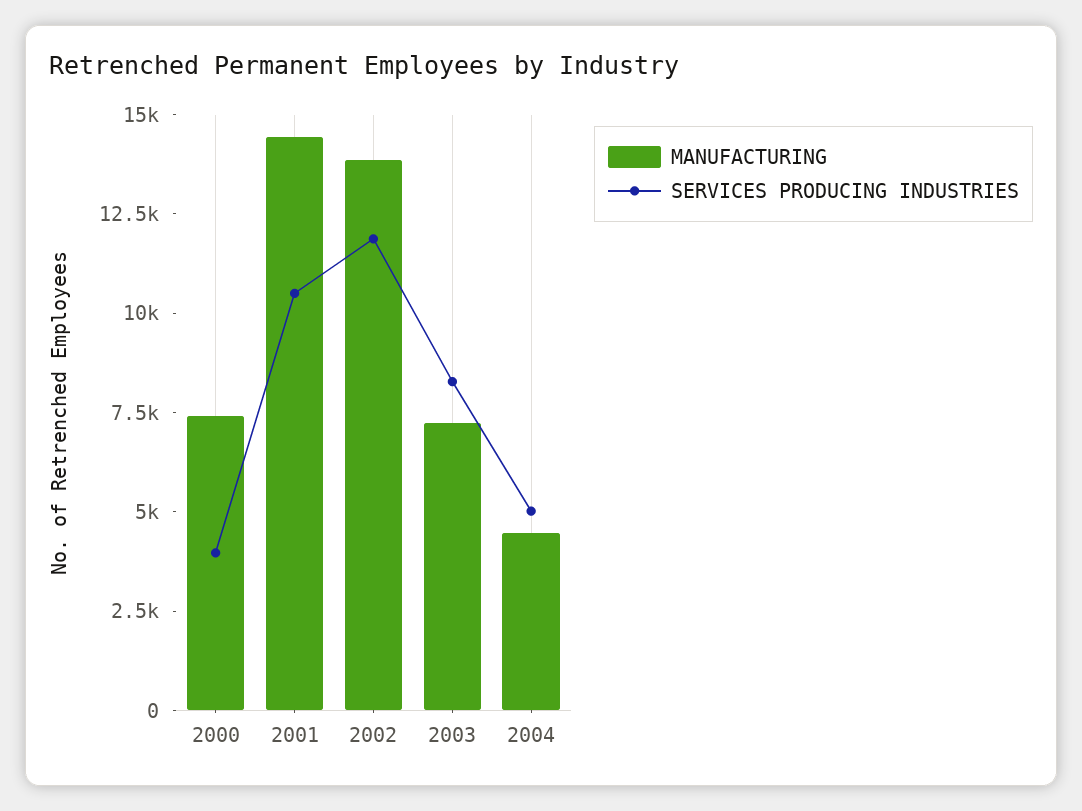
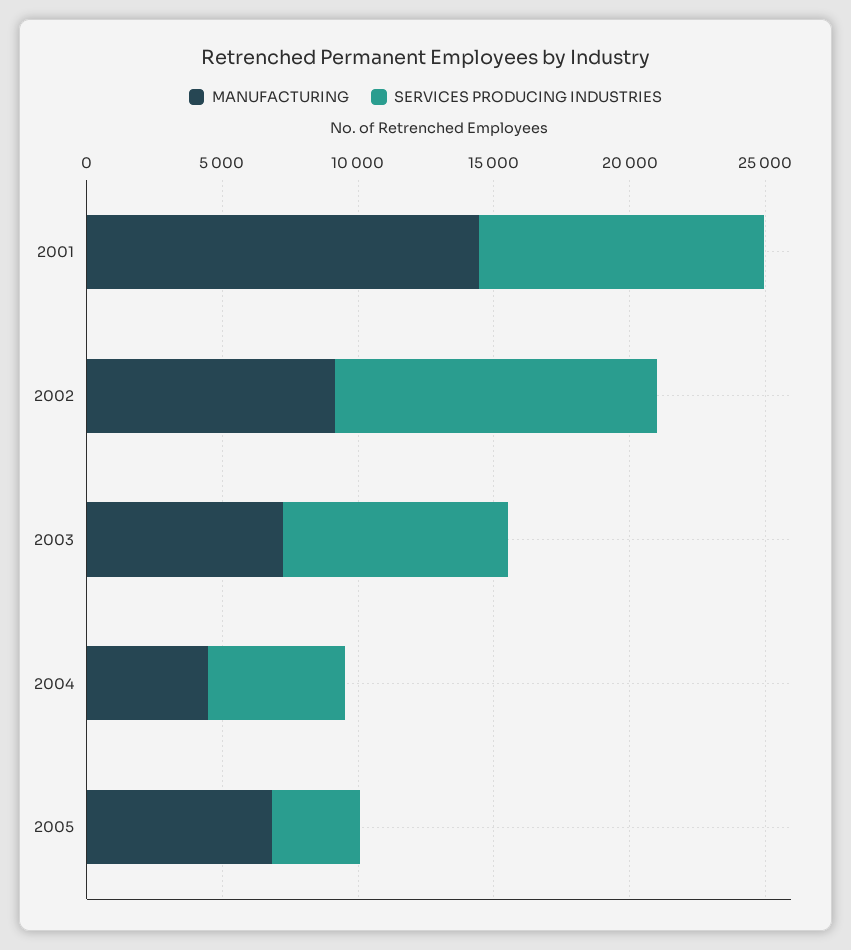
MANUFACTURING, 2000: 7500 -> none
SERVICES PRODUCING INDUSTRIES, 2000: 4000 -> none
MANUFACTURING, 2002: 14000 -> 9000
MANUFACTURING, 2005: none -> 7000
SERVICES PRODUCING INDUSTRIES, 2005: none -> 3000

